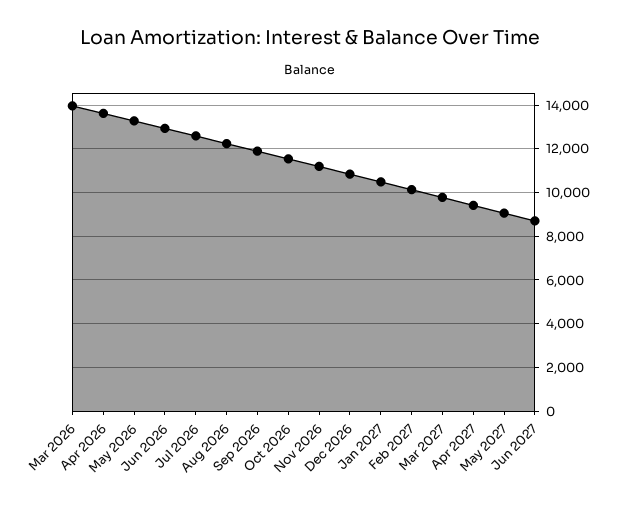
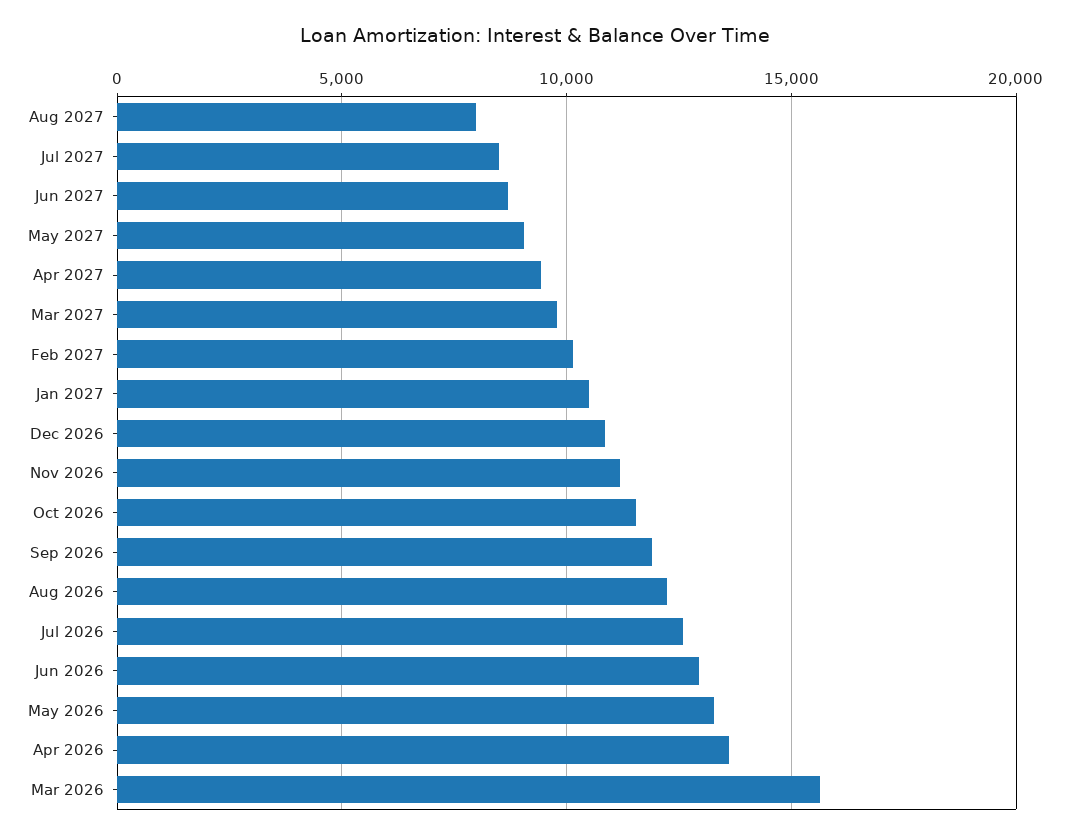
Mar 2026: 14000 -> 15500
Aug 2027: none -> 8000
Jul 2027: none -> 8500

